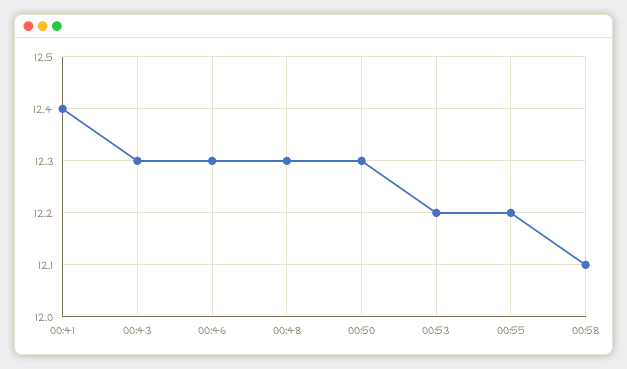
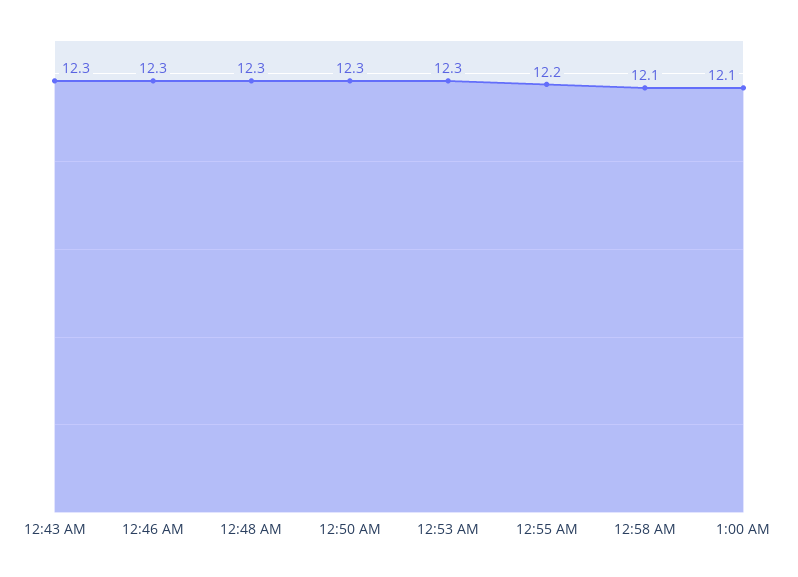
00:41: 12.4 -> none
00:53: 12.2 -> 12.3
1:00 AM: none -> 12.1

